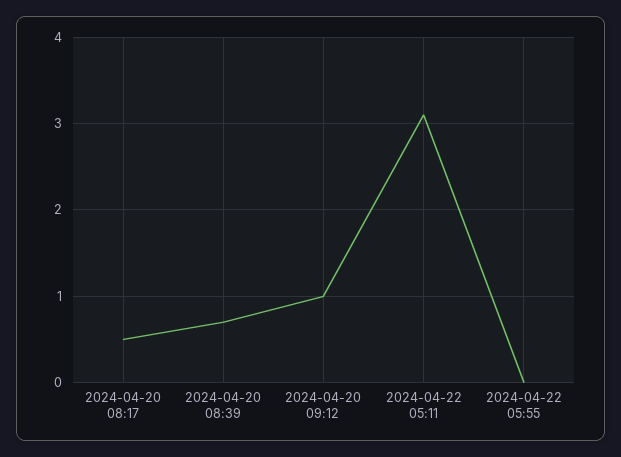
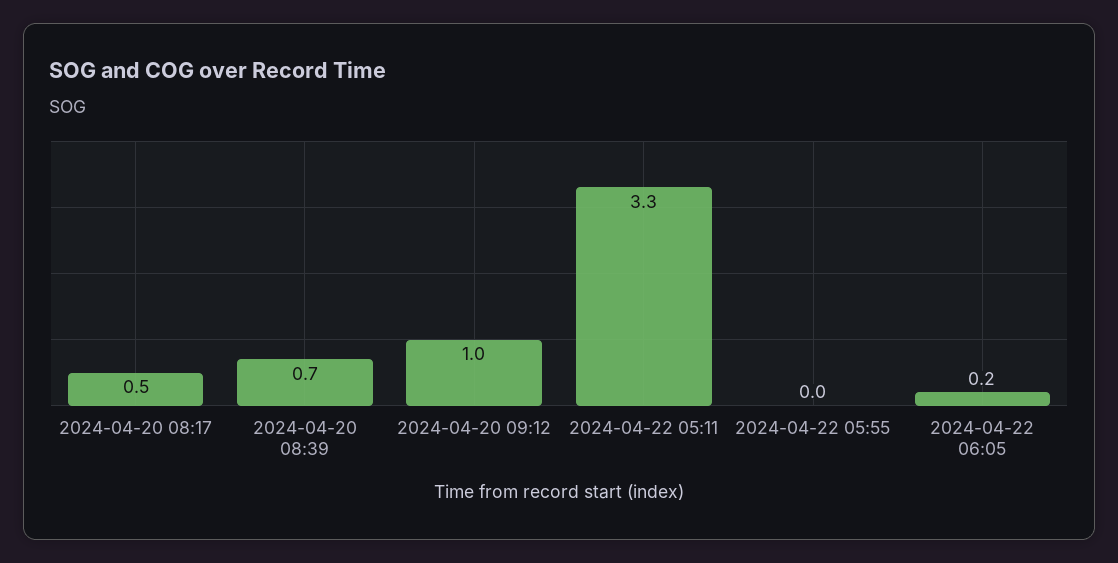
2024-04-22 05:11: 3.1 -> 3.3
2024-04-22 06:05: none -> 0.2

